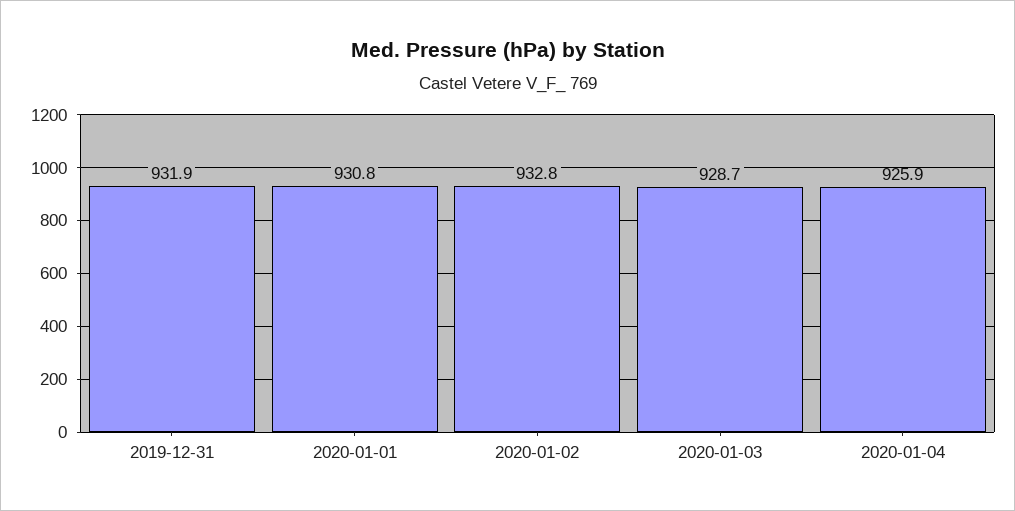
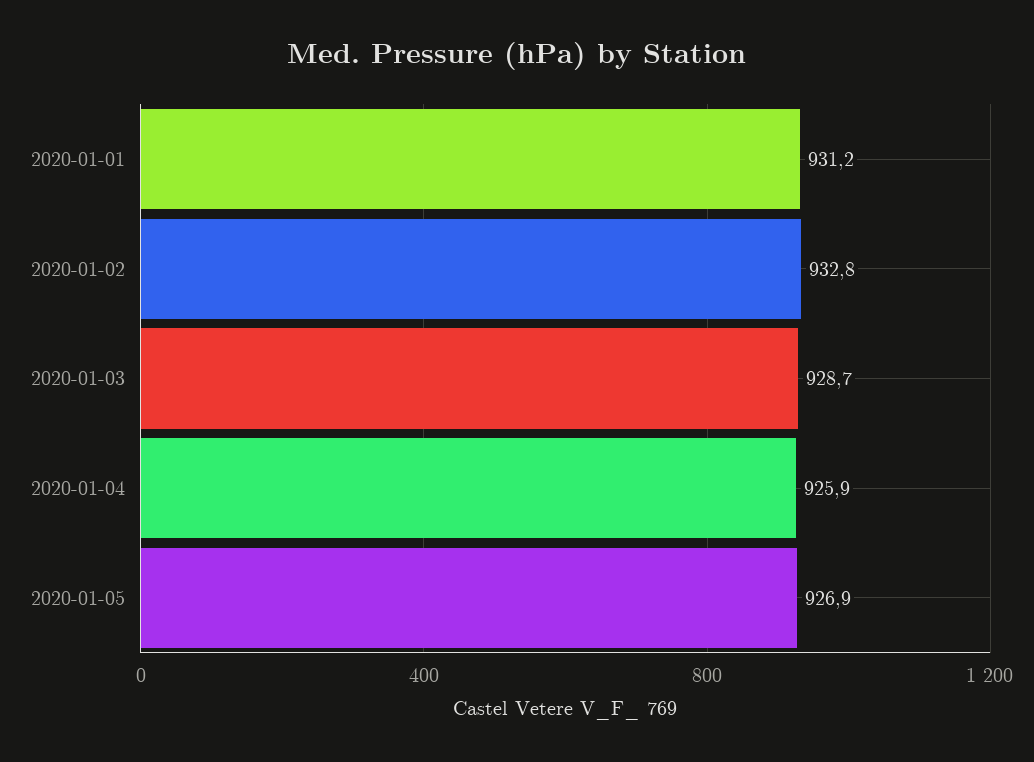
2019-12-31: 931.9 -> none
2020-01-01: 930.8 -> 931.2
2020-01-05: none -> 926.9

